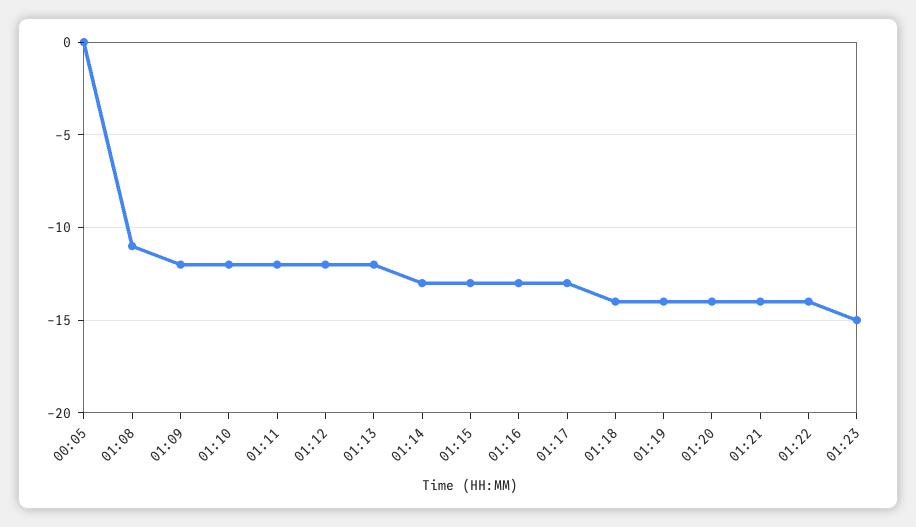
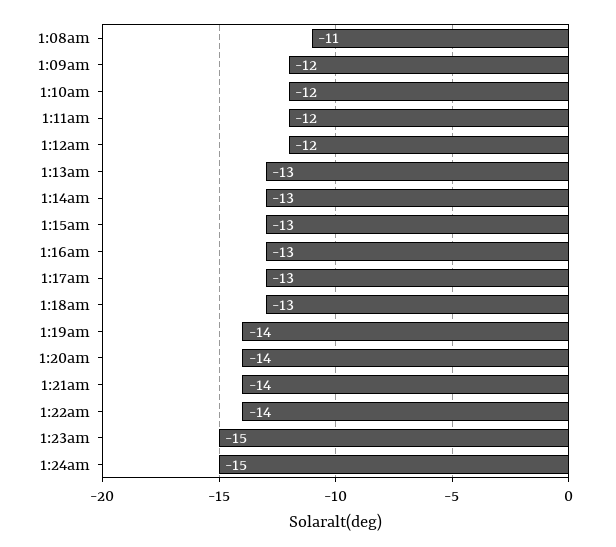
00:05: 0 -> none
01:13: -12 -> -13
01:18: -14 -> -13
1:24am: none -> -15

